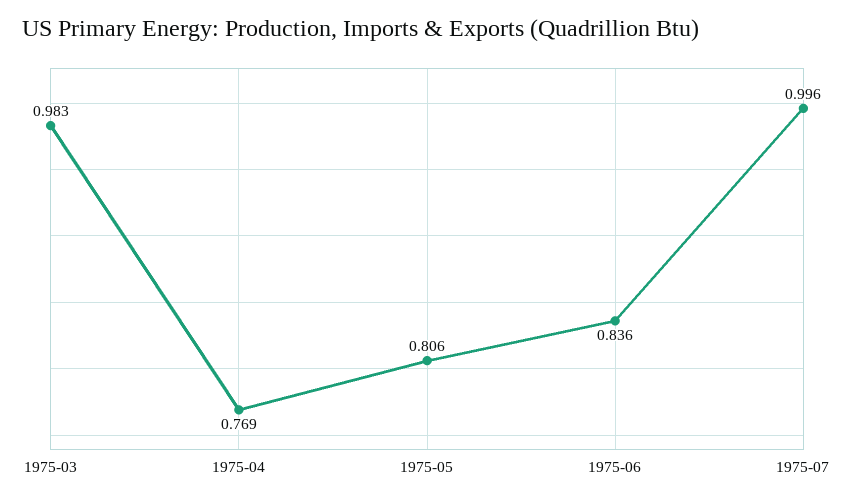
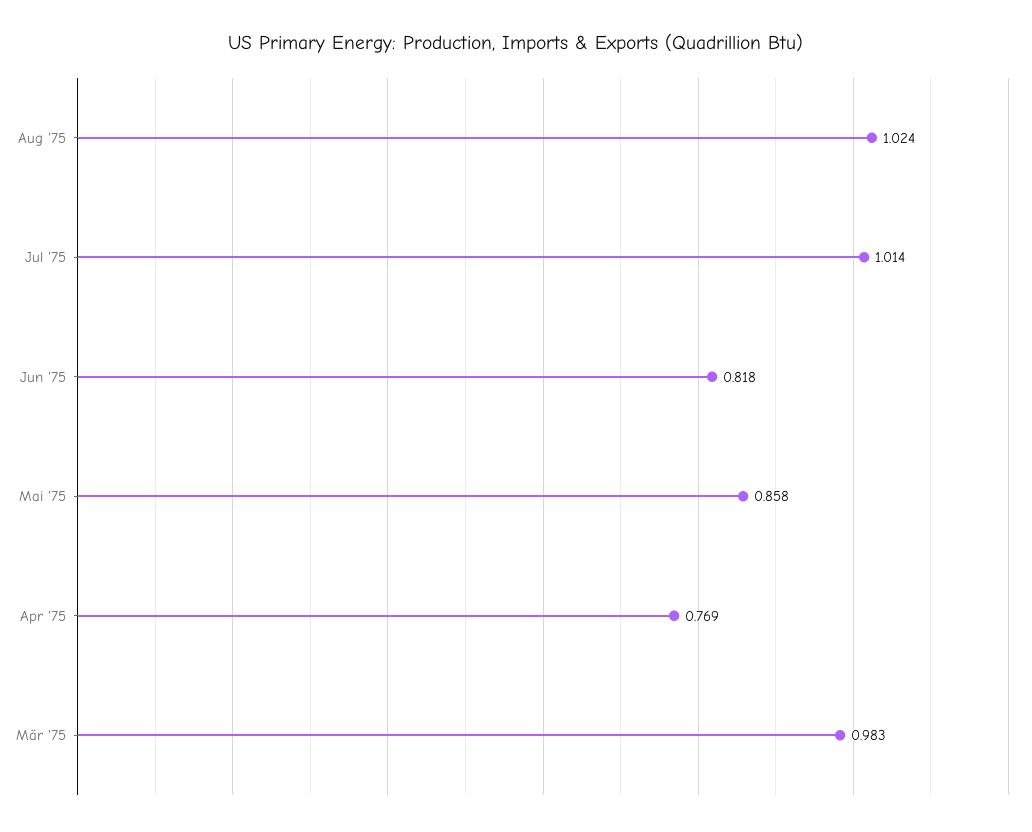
1975-05: 0.806 -> 0.858
1975-06: 0.836 -> 0.818
1975-07: 0.996 -> 1.014
Aug '75: none -> 1.024

